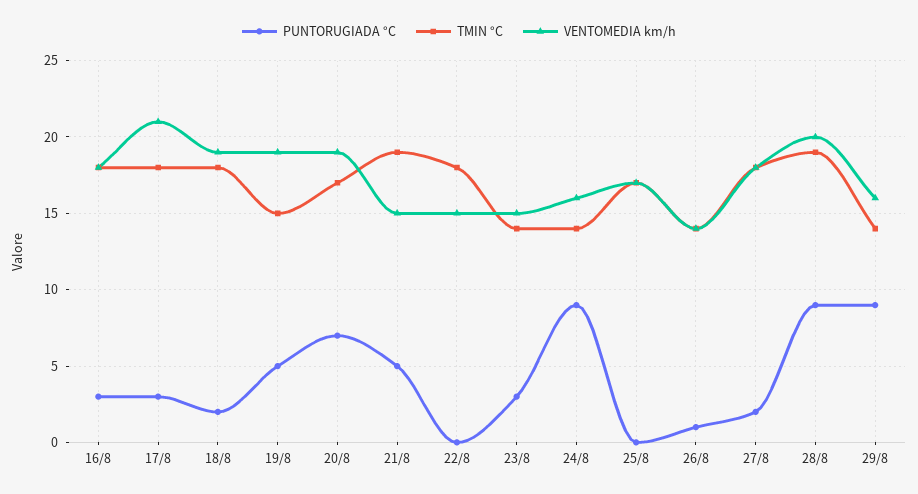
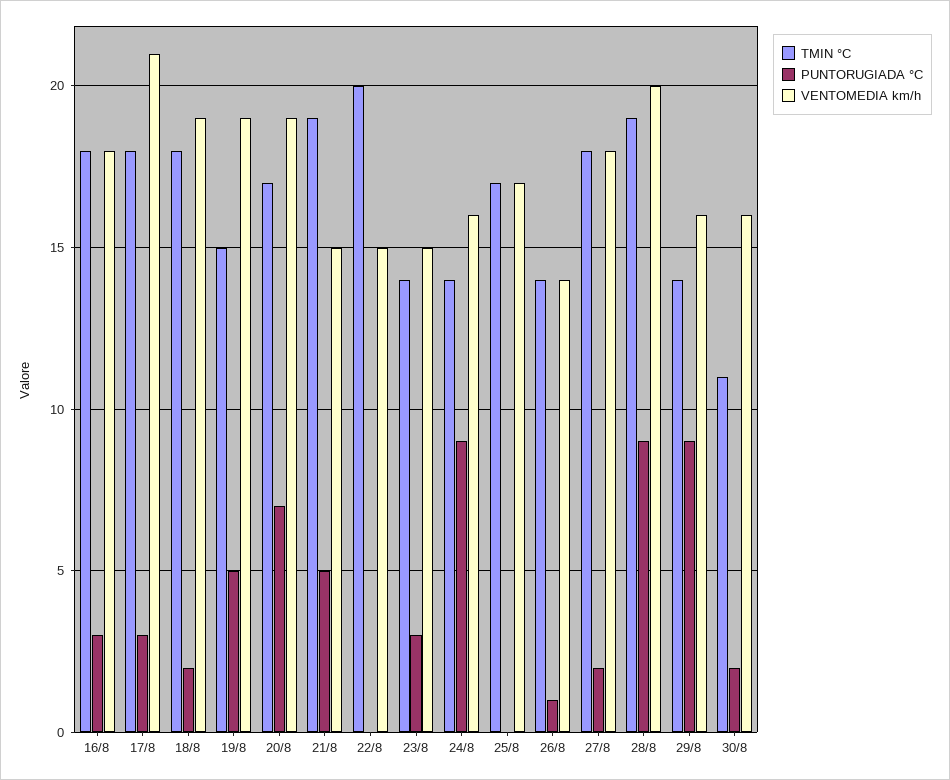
TMIN °C, 22/8: 18 -> 20
TMIN °C, 30/8: none -> 11
PUNTORUGIADA °C, 30/8: none -> 2
VENTOMEDIA km/h, 30/8: none -> 16

